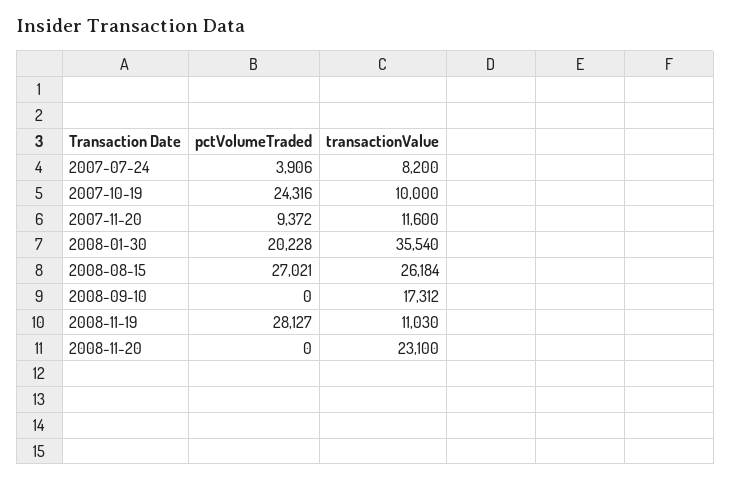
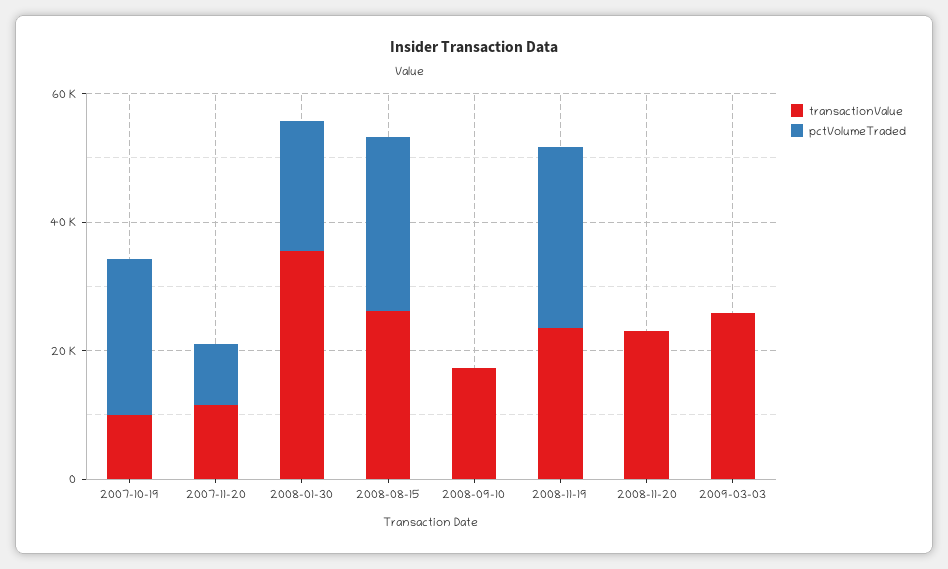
pctVolumeTraded, 2007-07-24: 3906 -> none
transactionValue, 2007-07-24: 8200 -> none
transactionValue, 2008-11-19: 11030 -> 25000
transactionValue, 2009-03-03: none -> 25000
pctVolumeTraded, 2009-03-03: none -> 0

